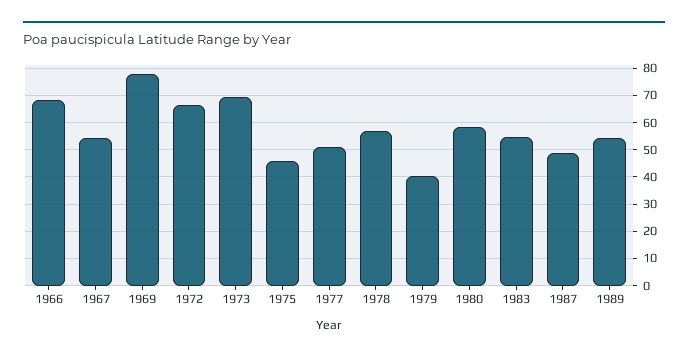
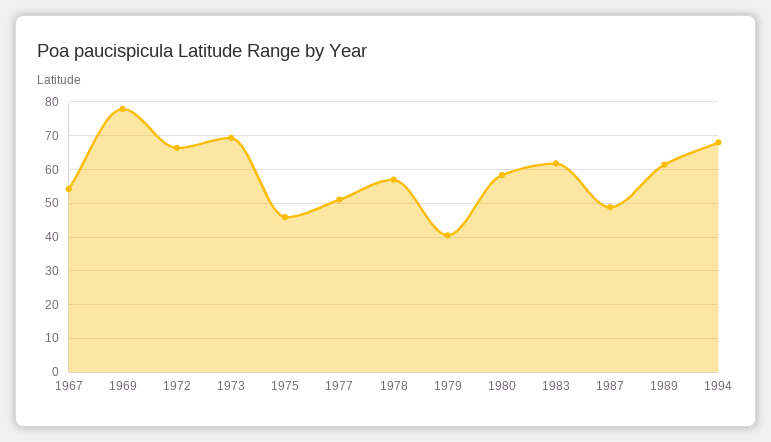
1966: 67.5 -> none
1983: 55 -> 62
1989: 55 -> 62
1994: none -> 68

